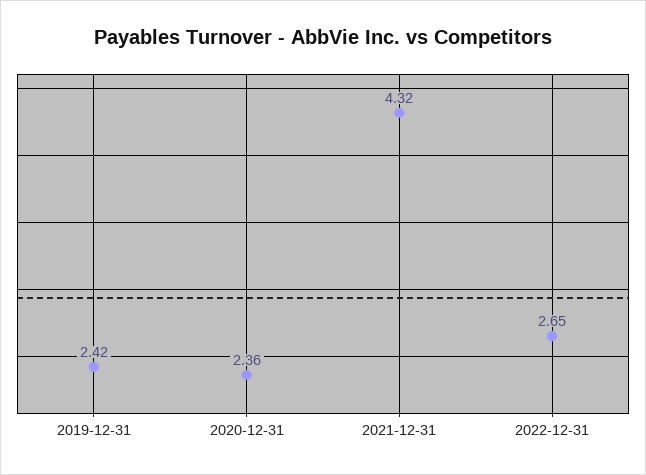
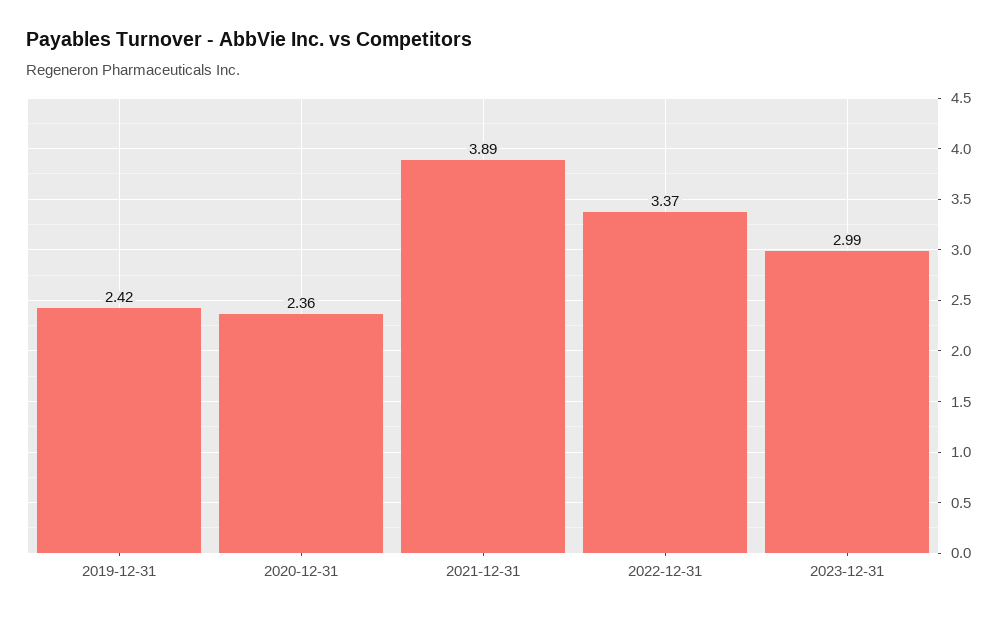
2021-12-31: 4.32 -> 3.89
2022-12-31: 2.65 -> 3.37
2023-12-31: none -> 2.99

